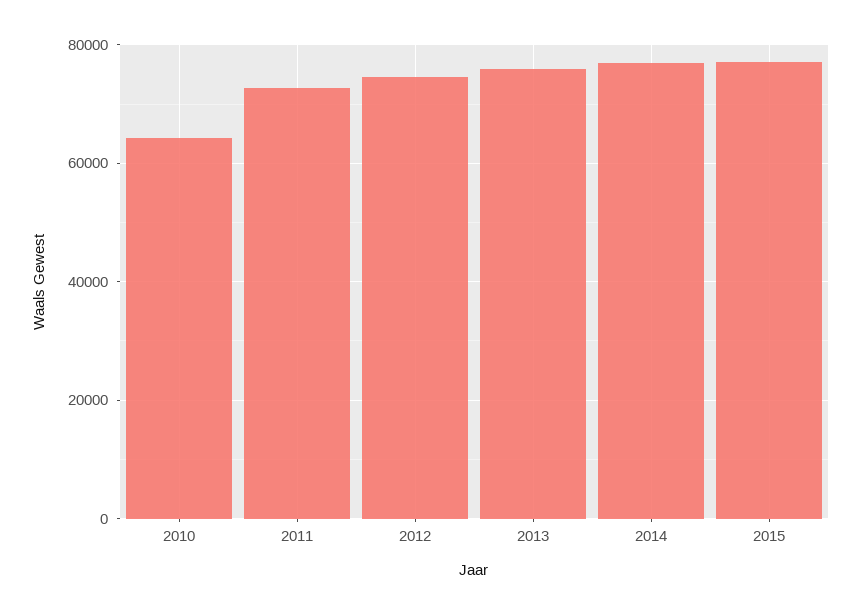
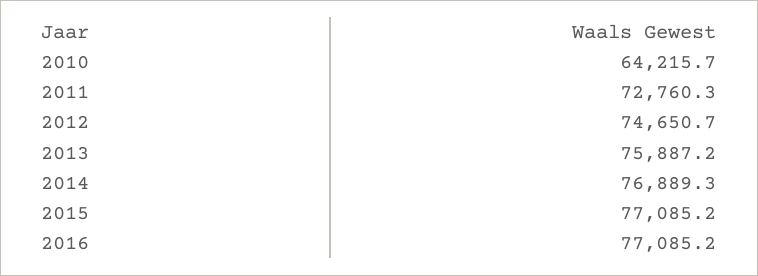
2016: none -> 77085.2

